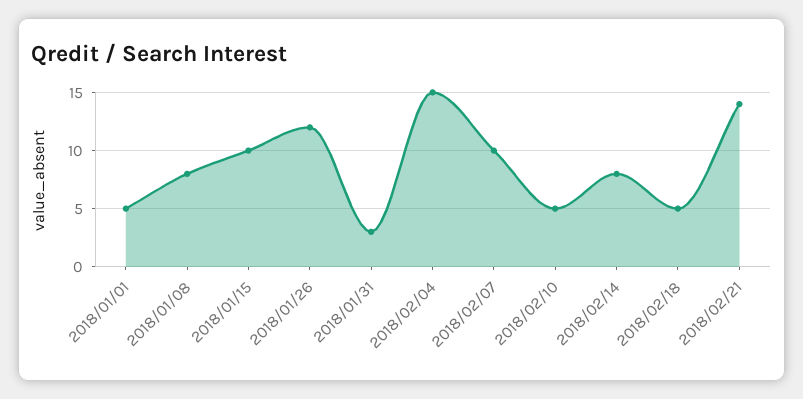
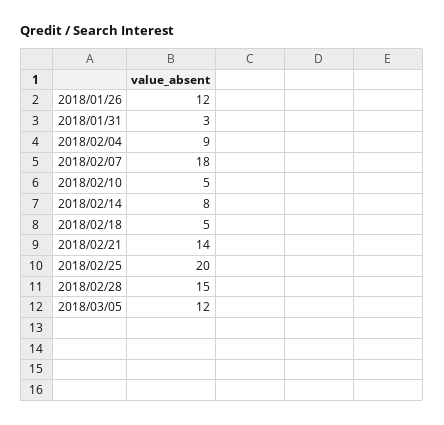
2018/01/01: 5 -> none
2018/01/08: 8 -> none
2018/01/15: 10 -> none
2018/02/04: 15 -> 9
2018/02/07: 10 -> 18
2018/02/25: none -> 20
2018/02/28: none -> 15
2018/03/05: none -> 12

